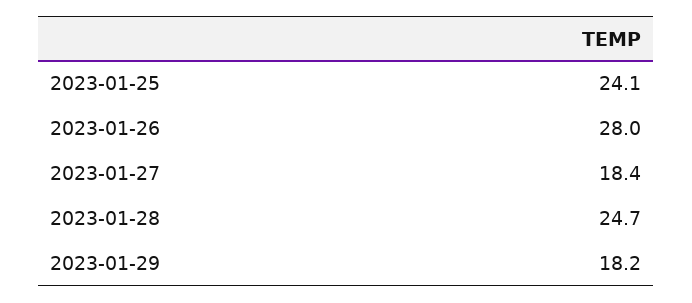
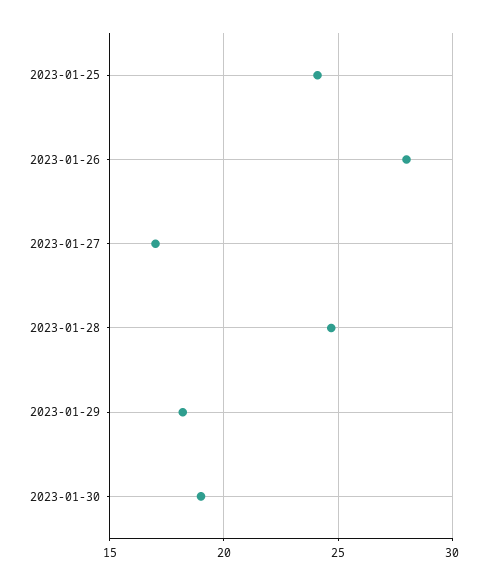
2023-01-27: 18.4 -> 17
2023-01-30: none -> 19

